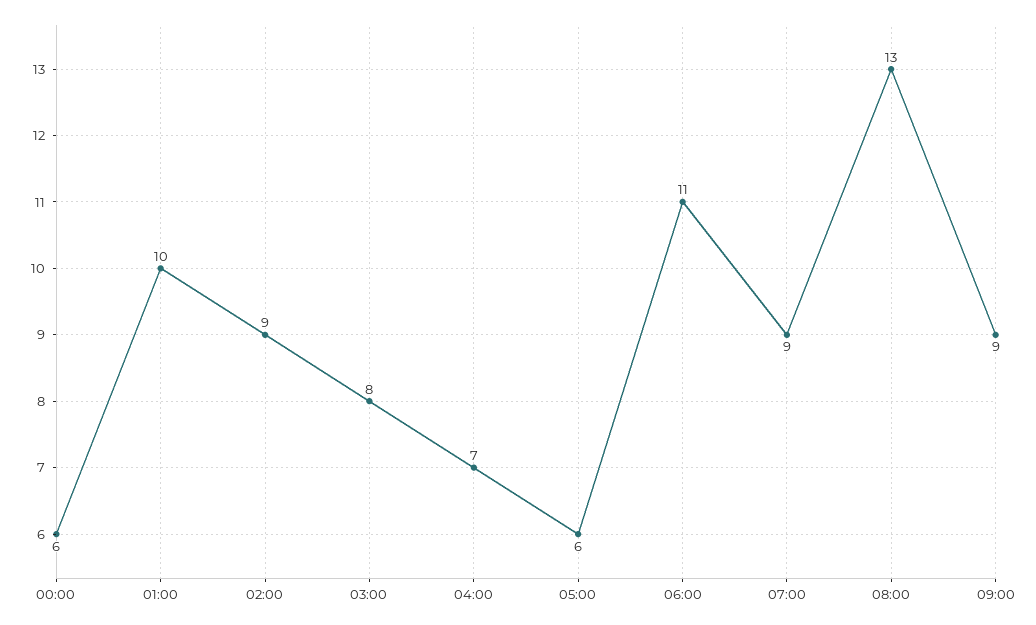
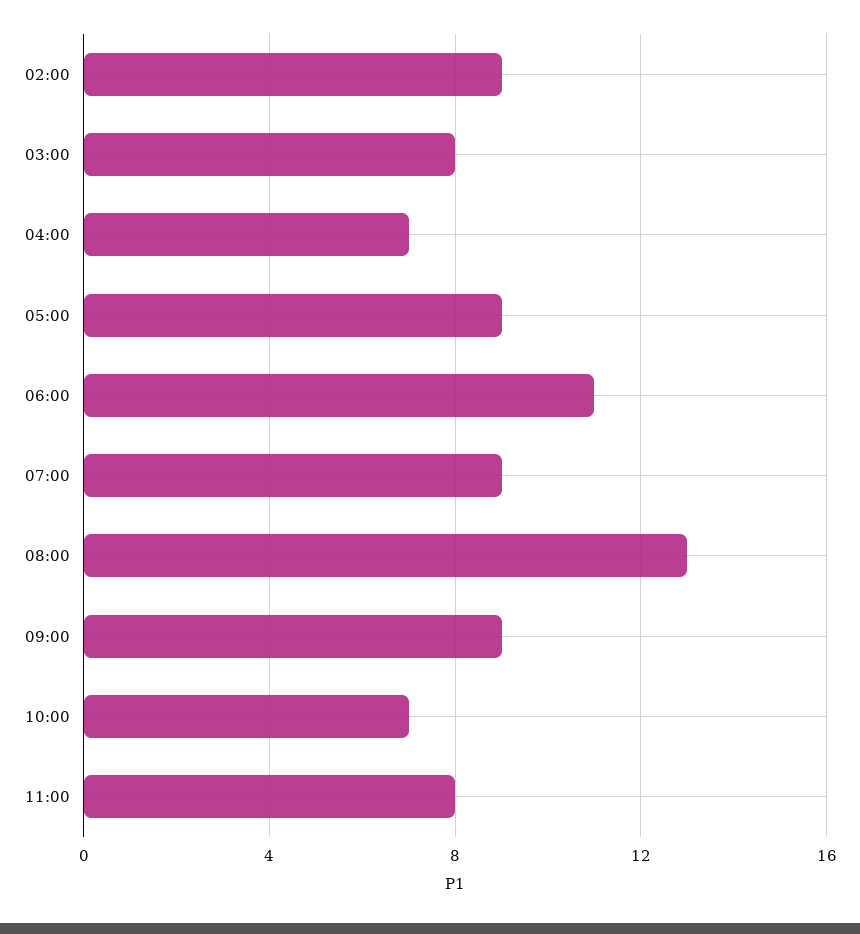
00:00: 6 -> none
01:00: 10 -> none
05:00: 6 -> 9
10:00: none -> 7
11:00: none -> 8

